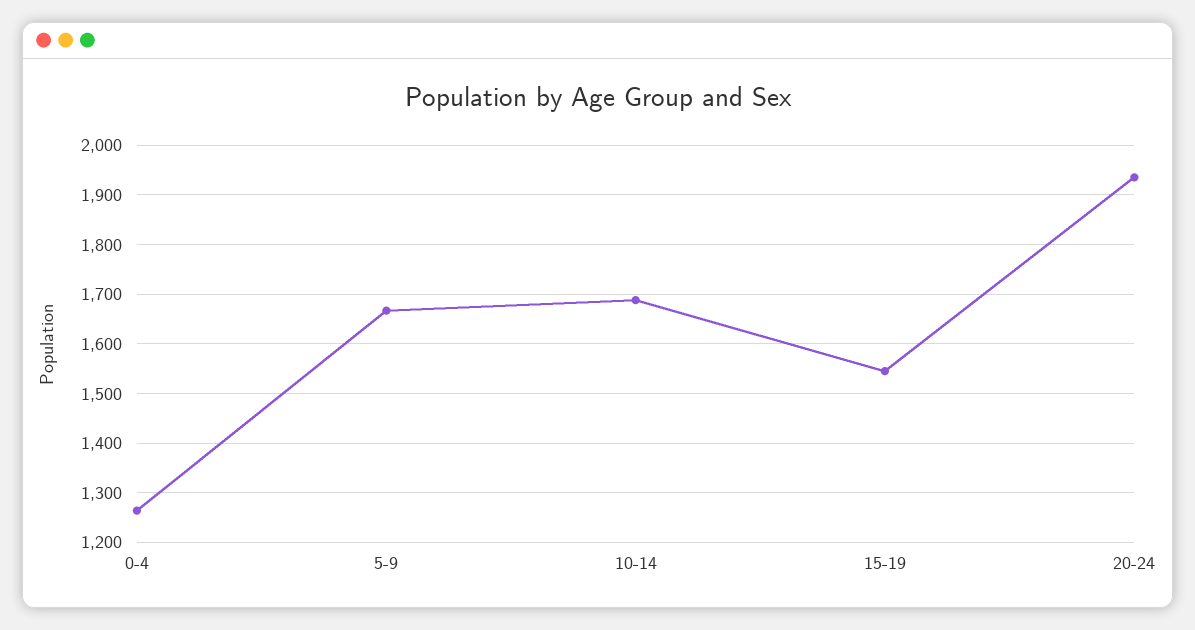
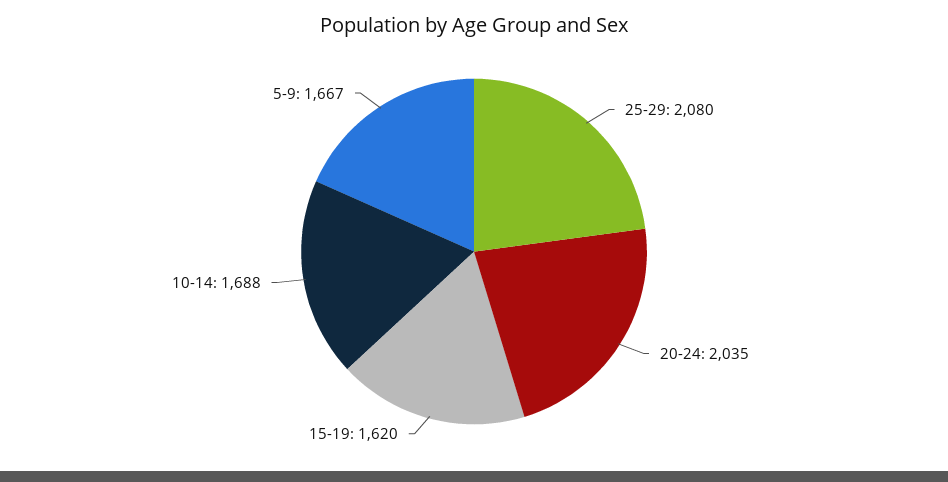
0-4: 1260 -> none
15-19: 1540 -> 1620
20-24: 1940 -> 2035
25-29: none -> 2080

